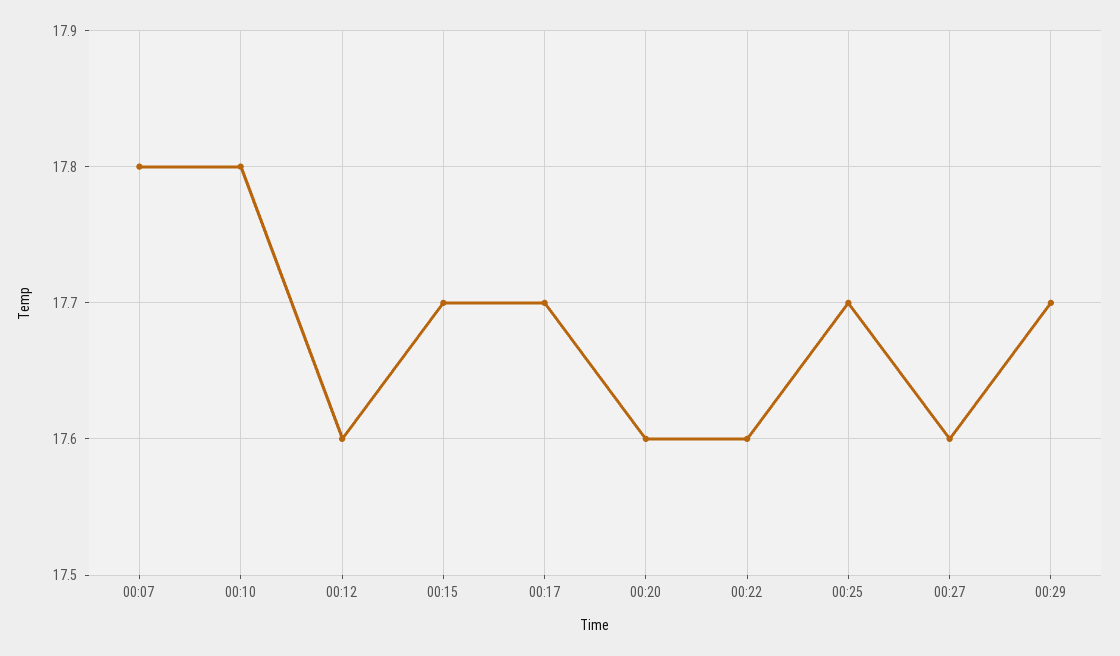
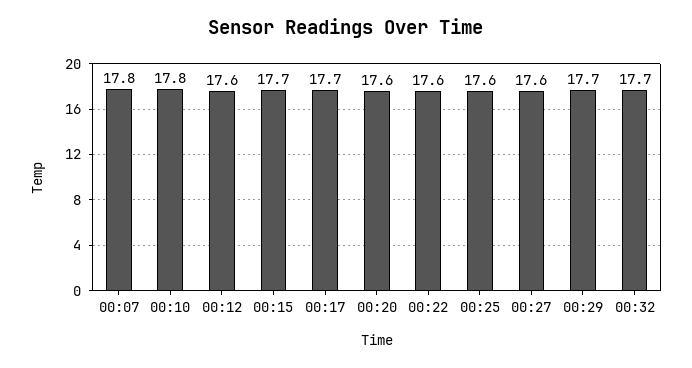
00:25: 17.7 -> 17.6
00:32: none -> 17.7

